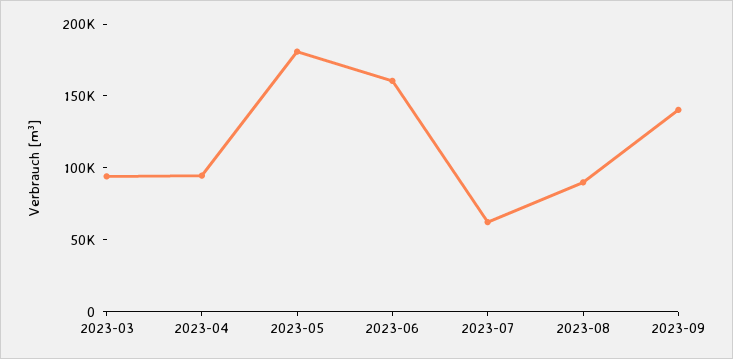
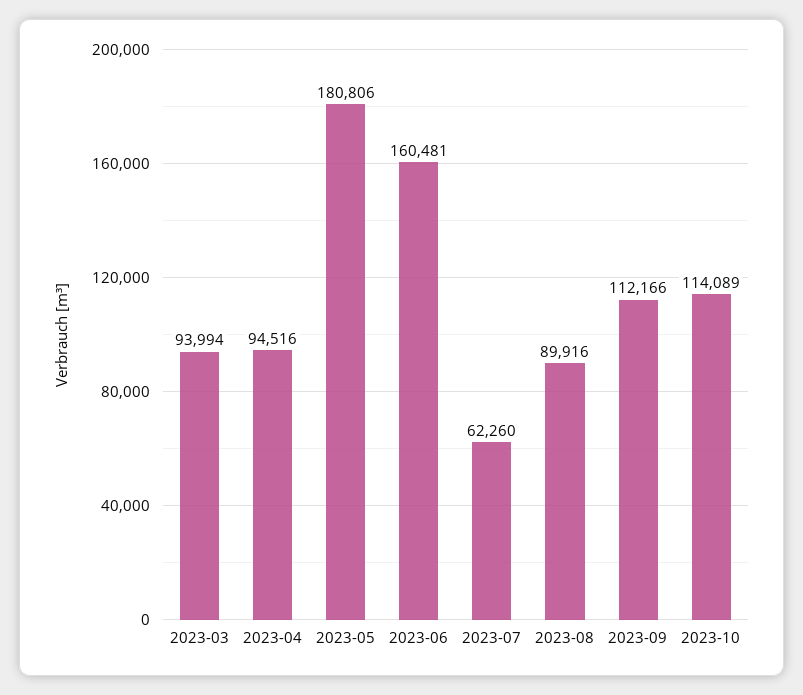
2023-09: 140000 -> 112166
2023-10: none -> 114089

